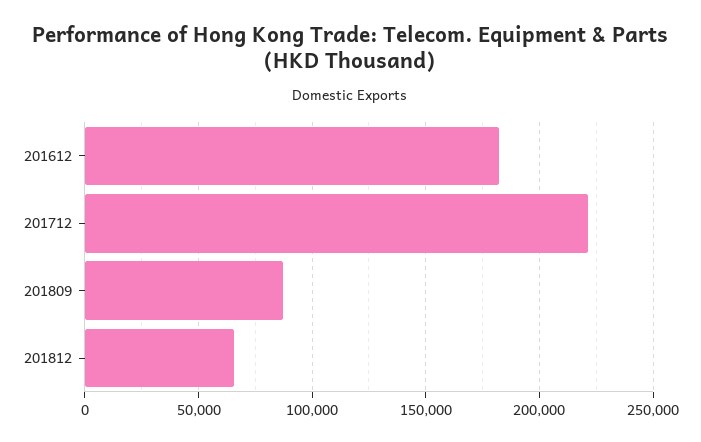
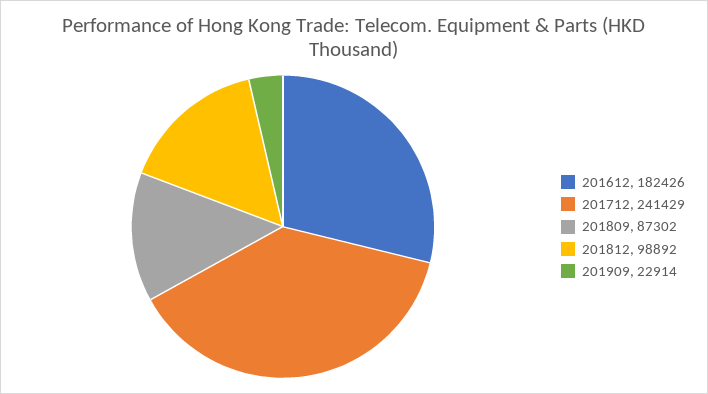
201712: 220000 -> 241429
201812: 65000 -> 98892
201909: none -> 22914

